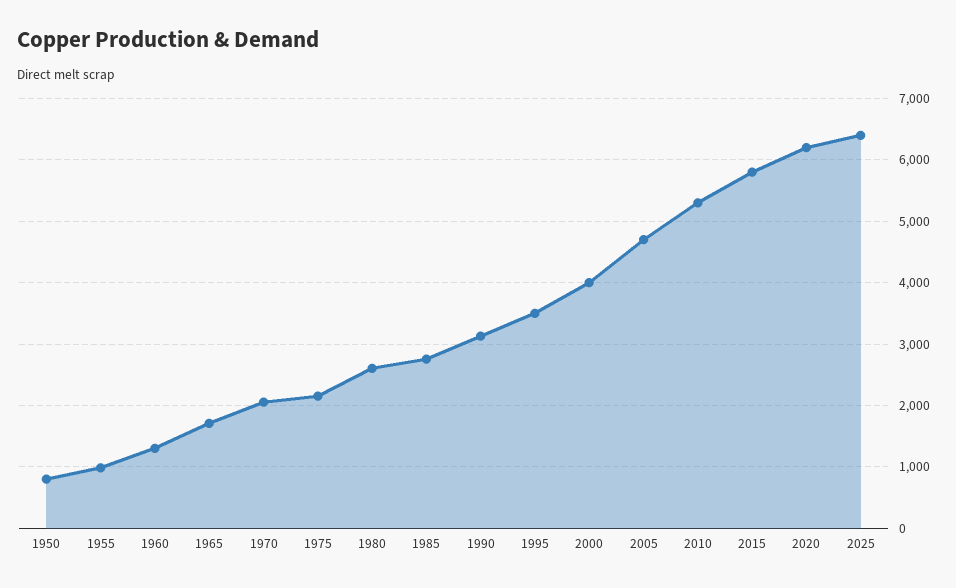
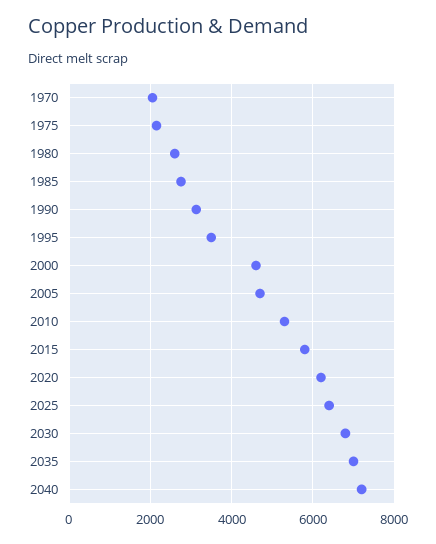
1950: 800 -> none
1955: 1000 -> none
1960: 1300 -> none
1965: 1700 -> none
2000: 4000 -> 4600
2030: none -> 6800
2035: none -> 7000
2040: none -> 7200

